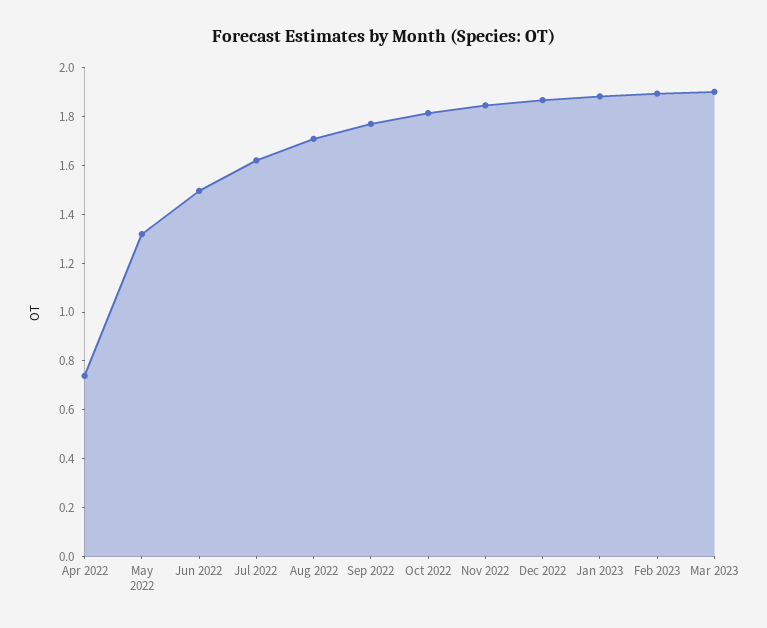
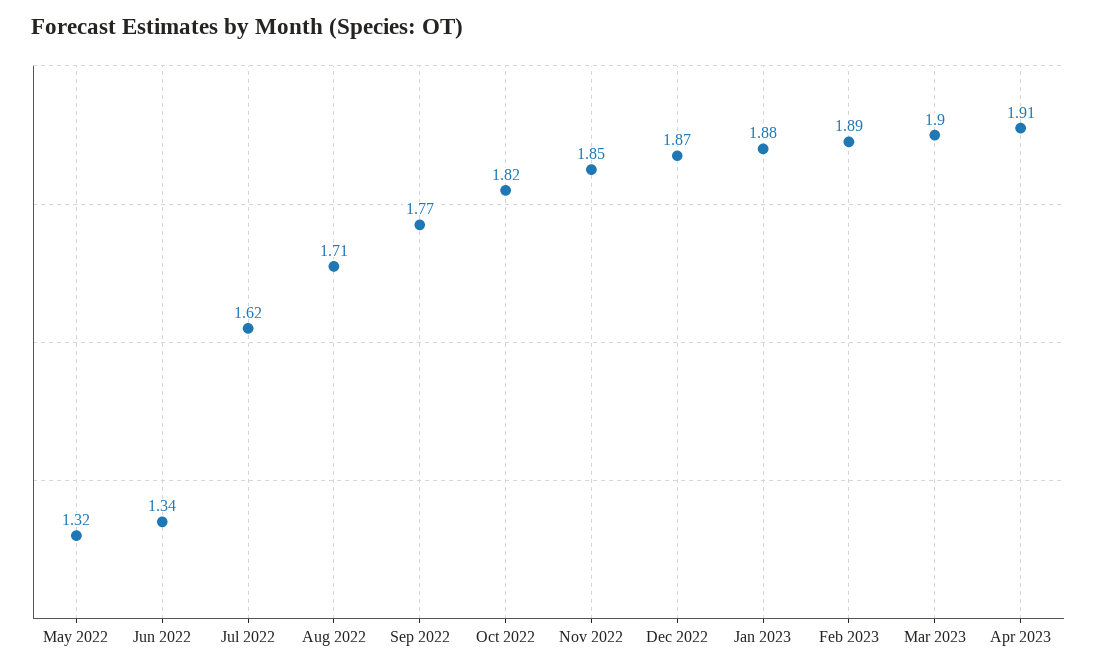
Apr 2022: 0.75 -> none
Jun 2022: 1.5 -> 1.34
Apr 2023: none -> 1.91

